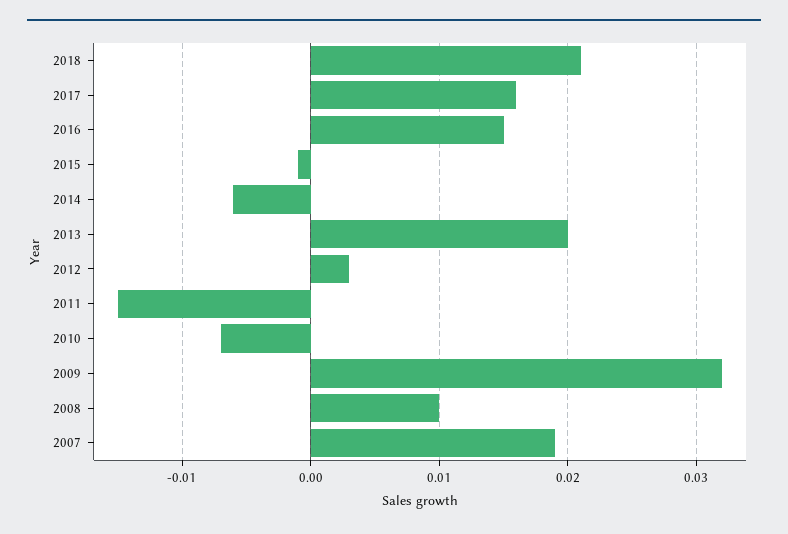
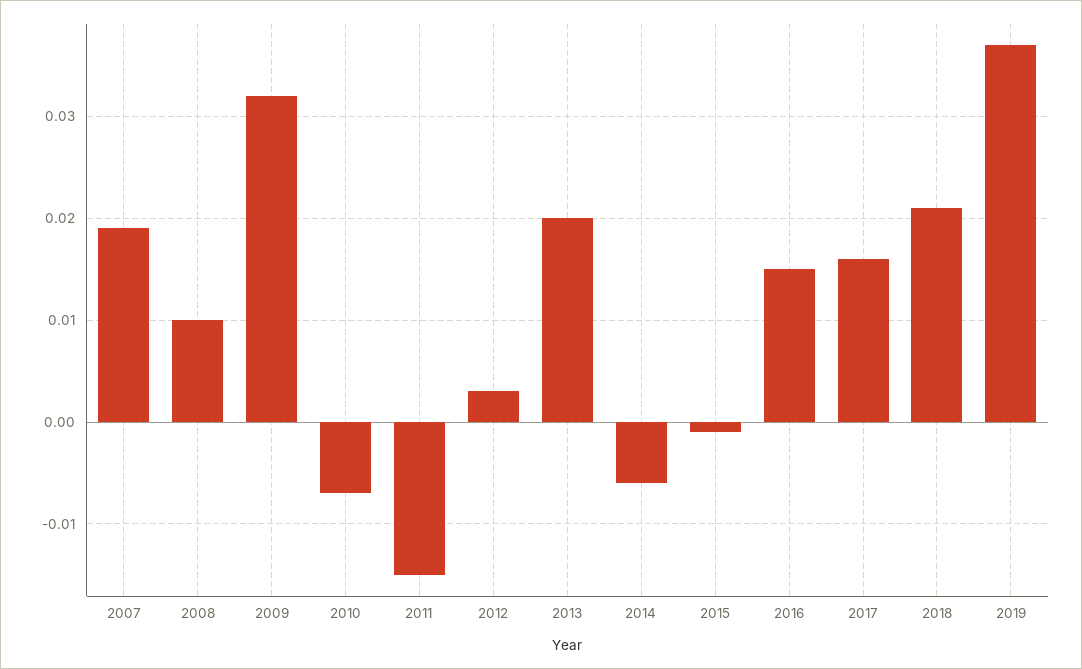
2019: none -> 0.037

